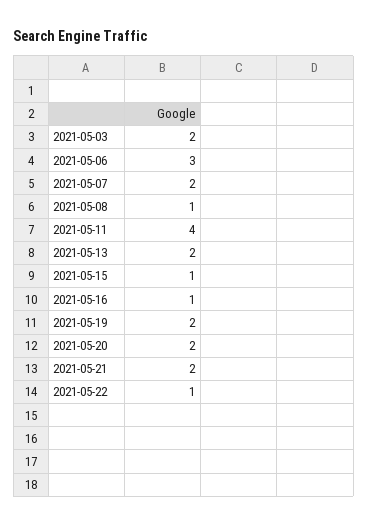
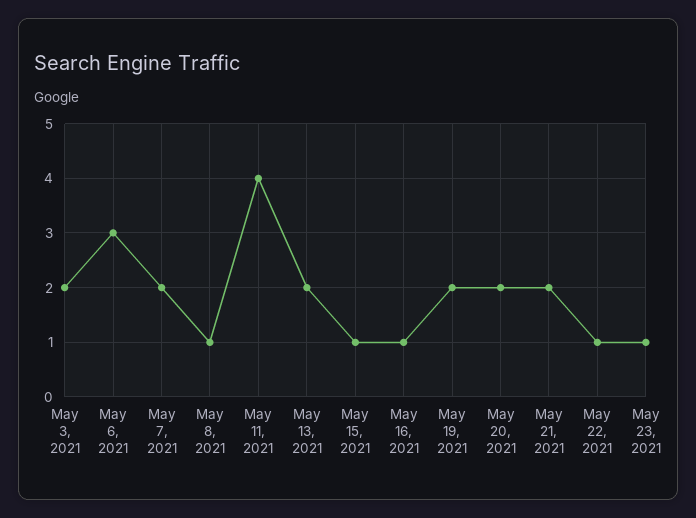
May 23, 2021: none -> 1

